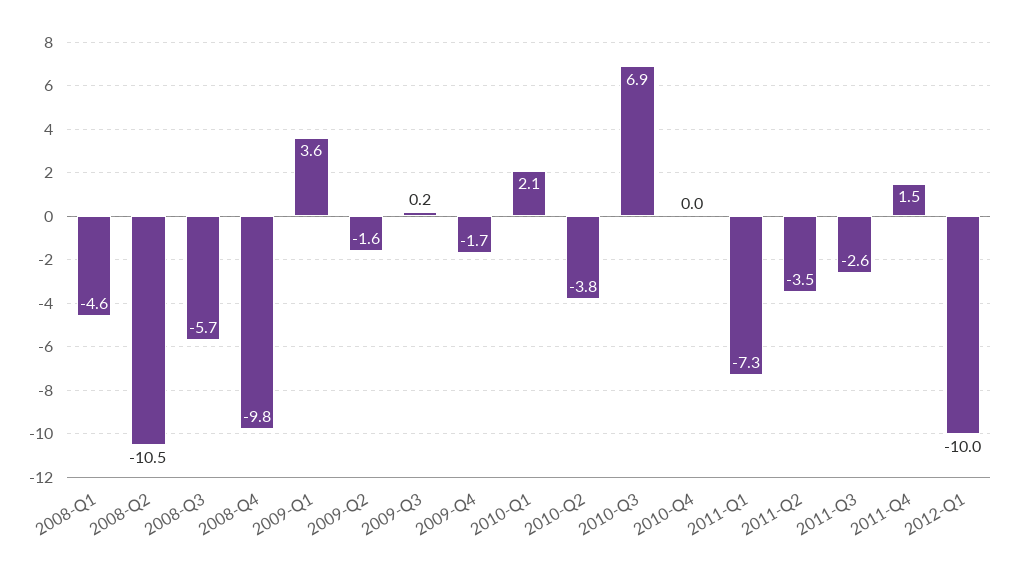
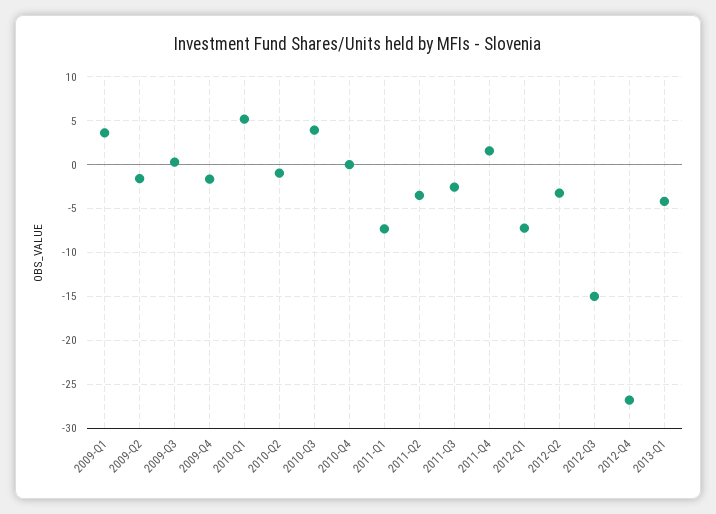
2008-Q1: -4.6 -> none
2008-Q2: -10.5 -> none
2008-Q3: -5.7 -> none
2008-Q4: -9.8 -> none
2010-Q1: 2.1 -> 5
2010-Q2: -3.8 -> -1
2010-Q3: 6.9 -> 4
2012-Q1: -10 -> -7
2012-Q2: none -> -3
2012-Q3: none -> -15
2012-Q4: none -> -27
2013-Q1: none -> -4

